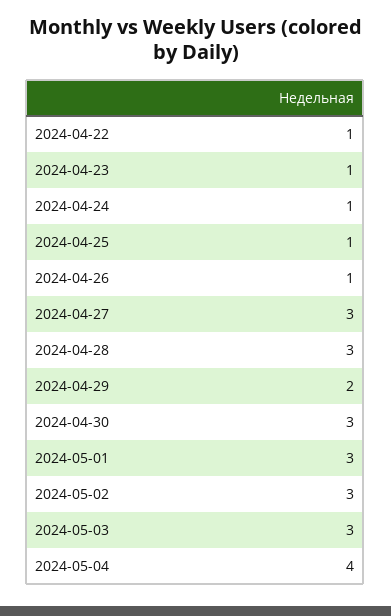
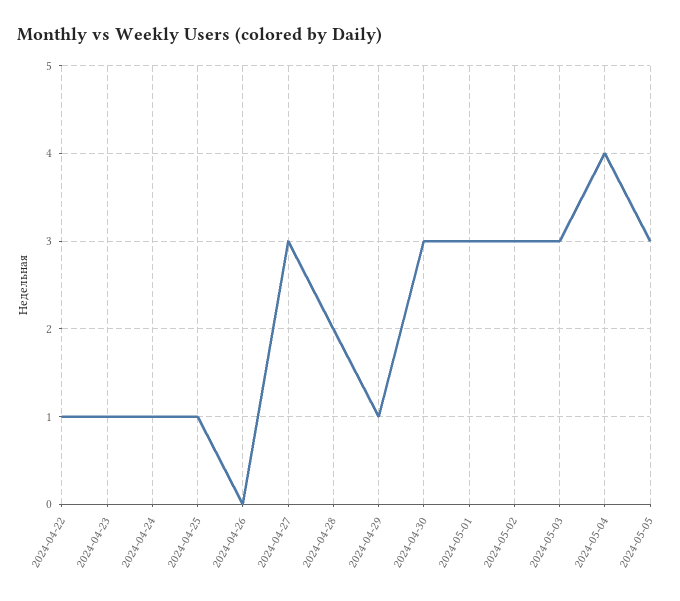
2024-04-26: 1 -> 0
2024-04-28: 3 -> 2
2024-04-29: 2 -> 1
2024-05-05: none -> 3

